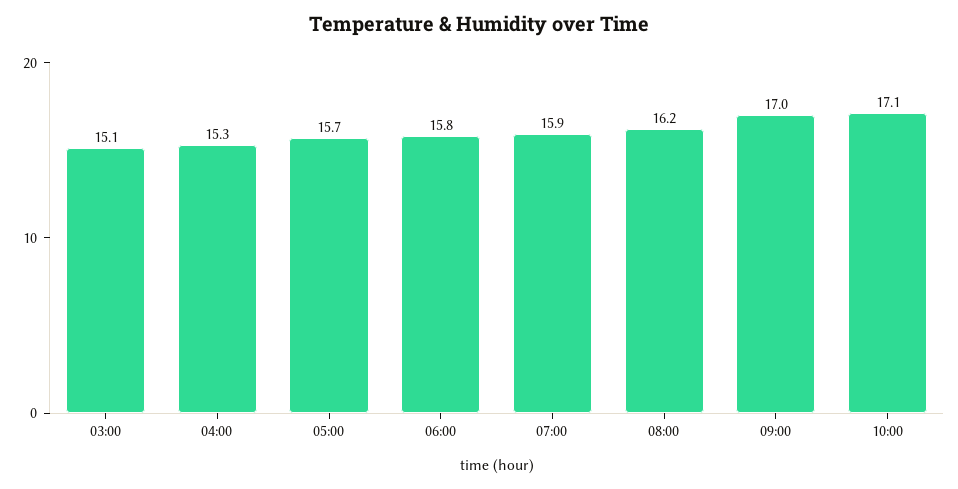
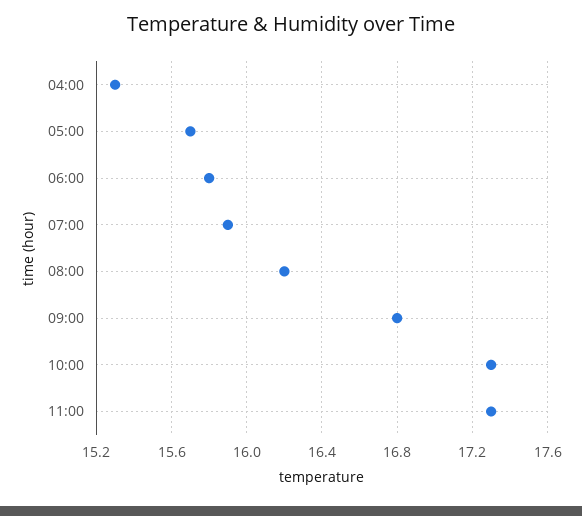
03:00: 15.1 -> none
09:00: 17 -> 16.8
10:00: 17.1 -> 17.3
11:00: none -> 17.3

